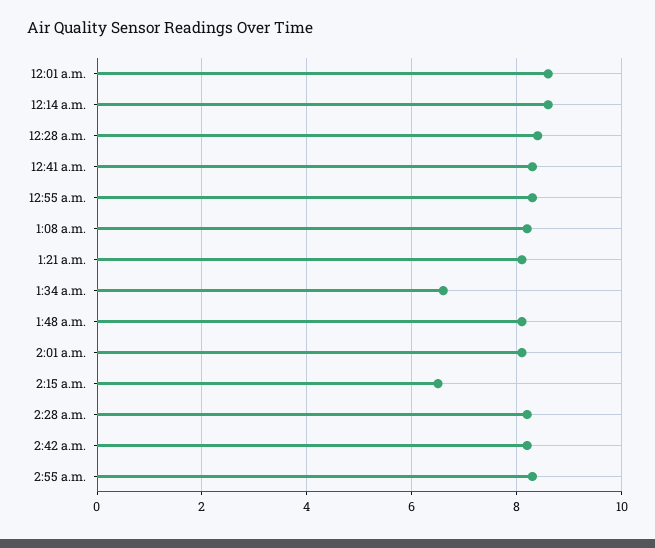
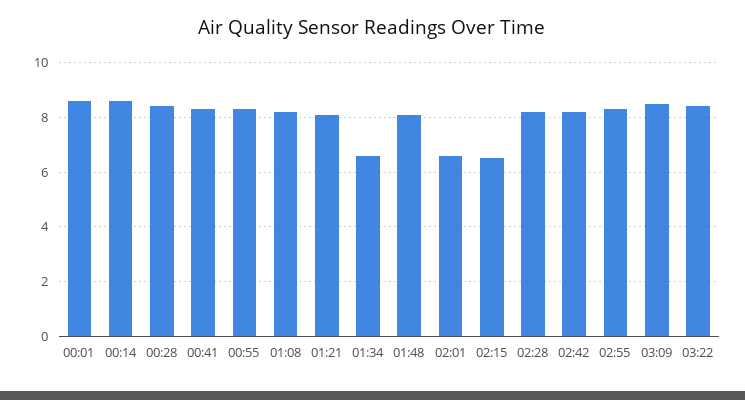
2:01 a.m.: 8 -> 6.5
03:09: none -> 8.5
03:22: none -> 8.5

